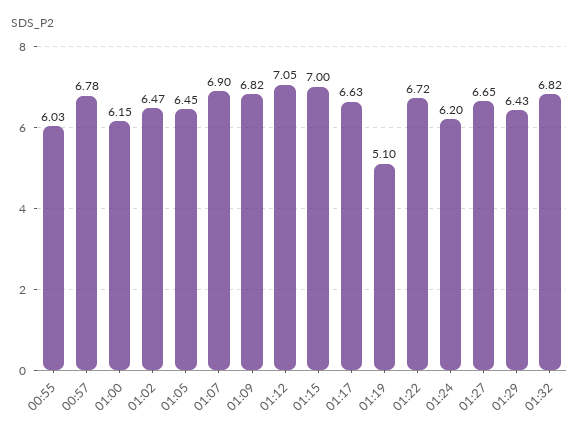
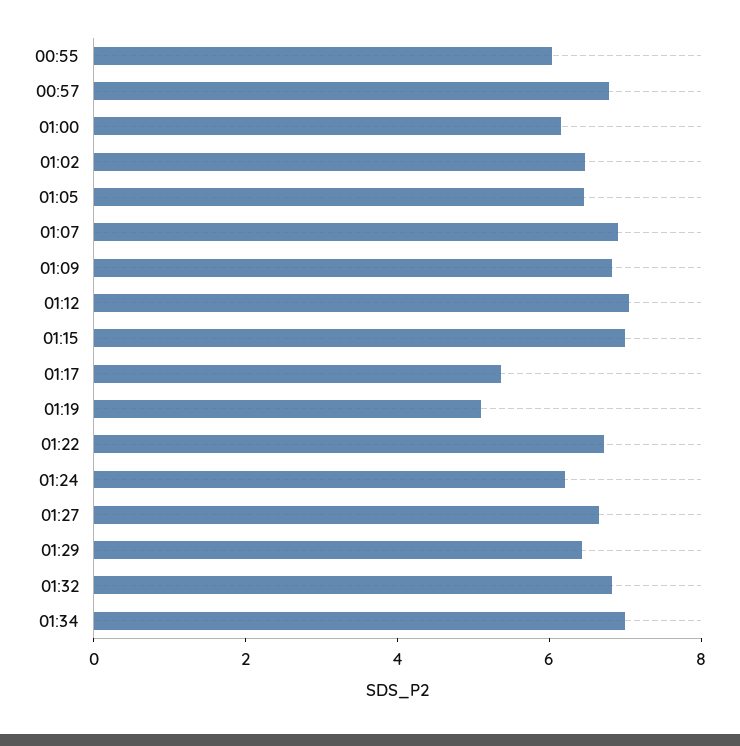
01:17: 6.63 -> 5.5
01:34: none -> 7

